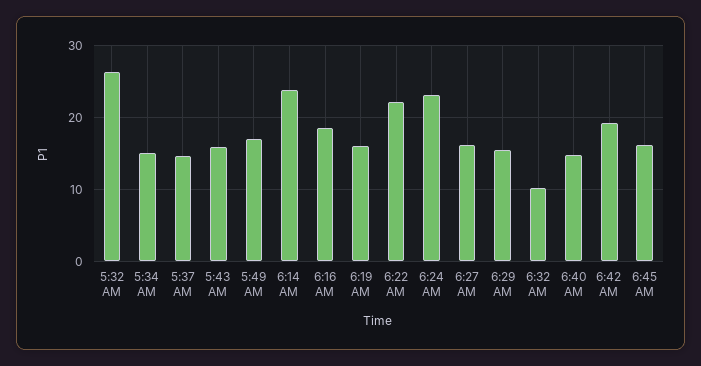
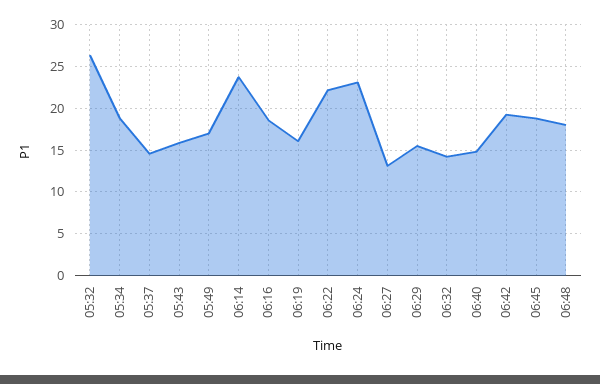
5:34 AM: 15 -> 19
6:27 AM: 16 -> 13
6:32 AM: 10 -> 14
6:45 AM: 16 -> 19
06:48: none -> 18

